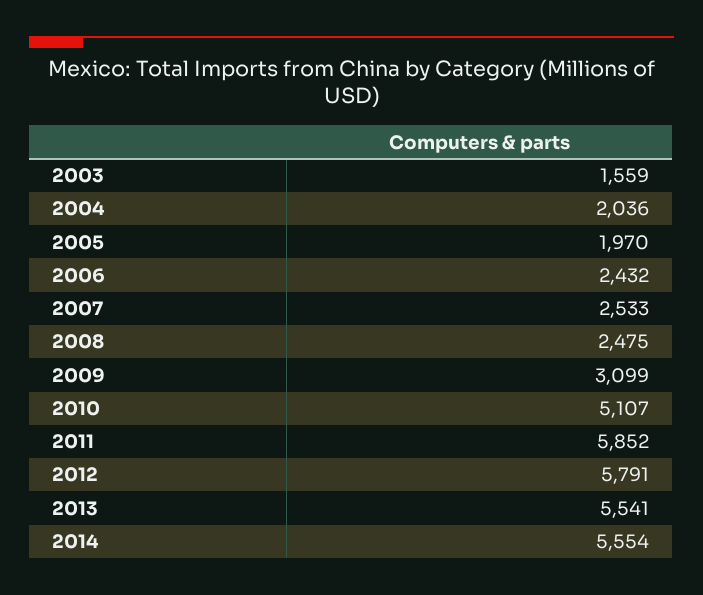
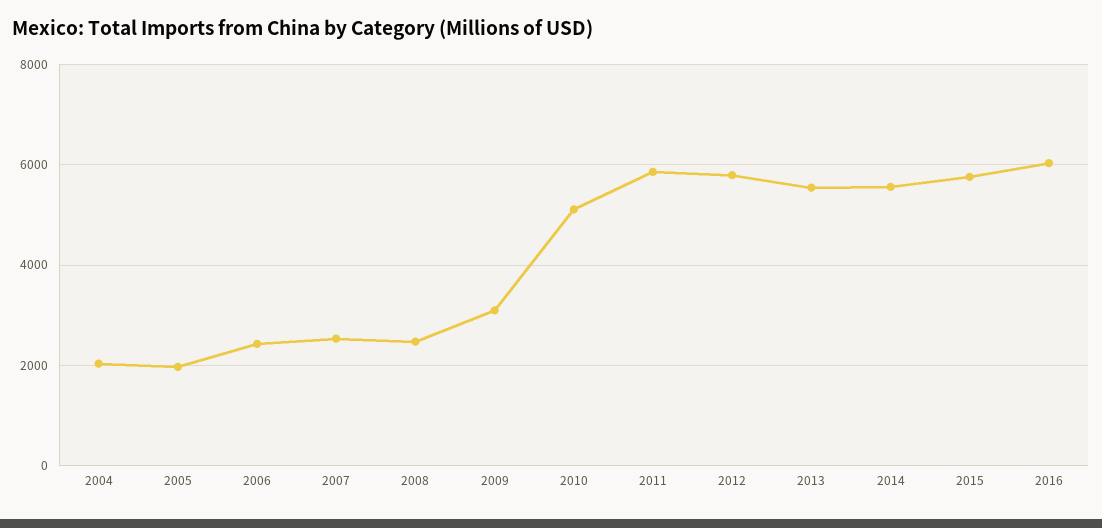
2003: 1559 -> none
2015: none -> 5800
2016: none -> 6000

